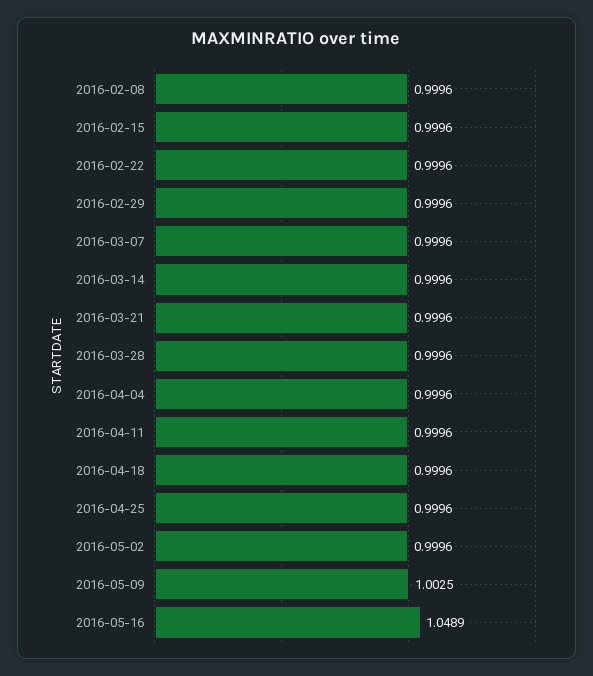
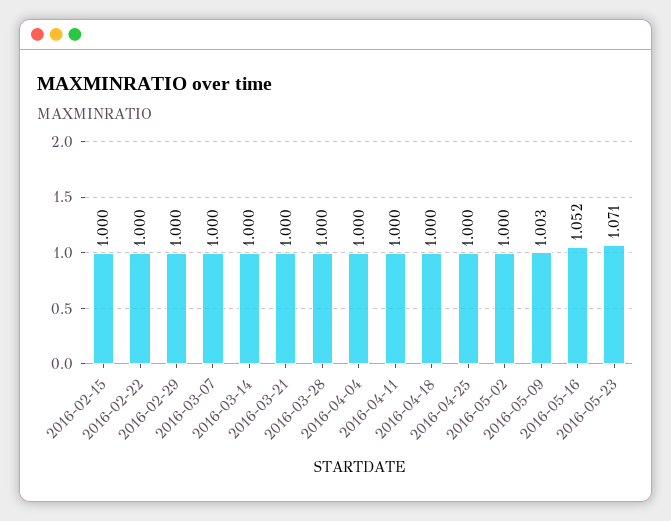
2016-02-08: 0.9996 -> none
2016-05-16: 1.0489 -> 1.052
2016-05-23: none -> 1.071

